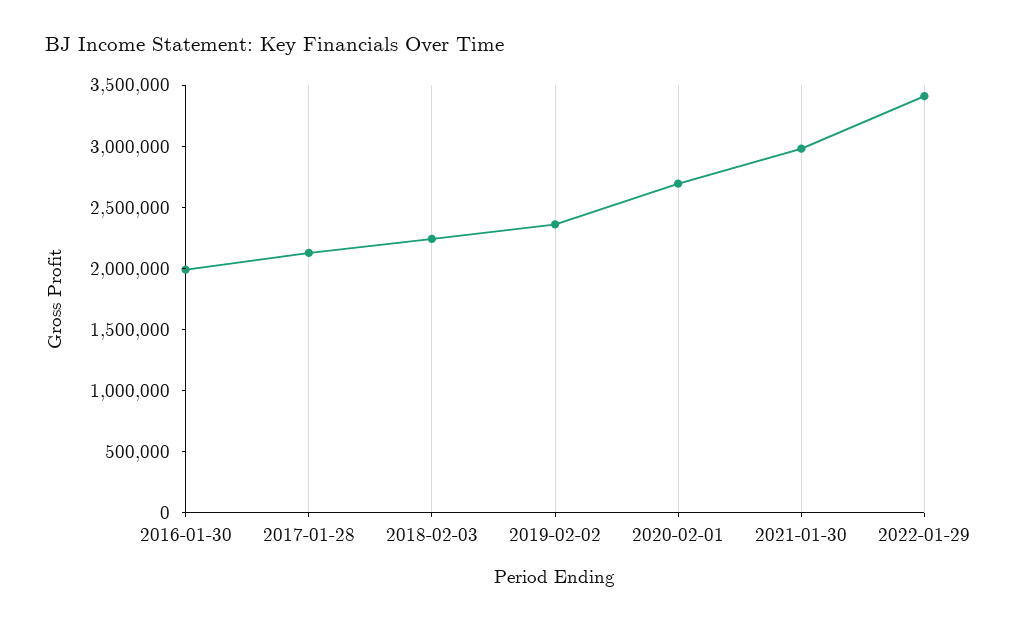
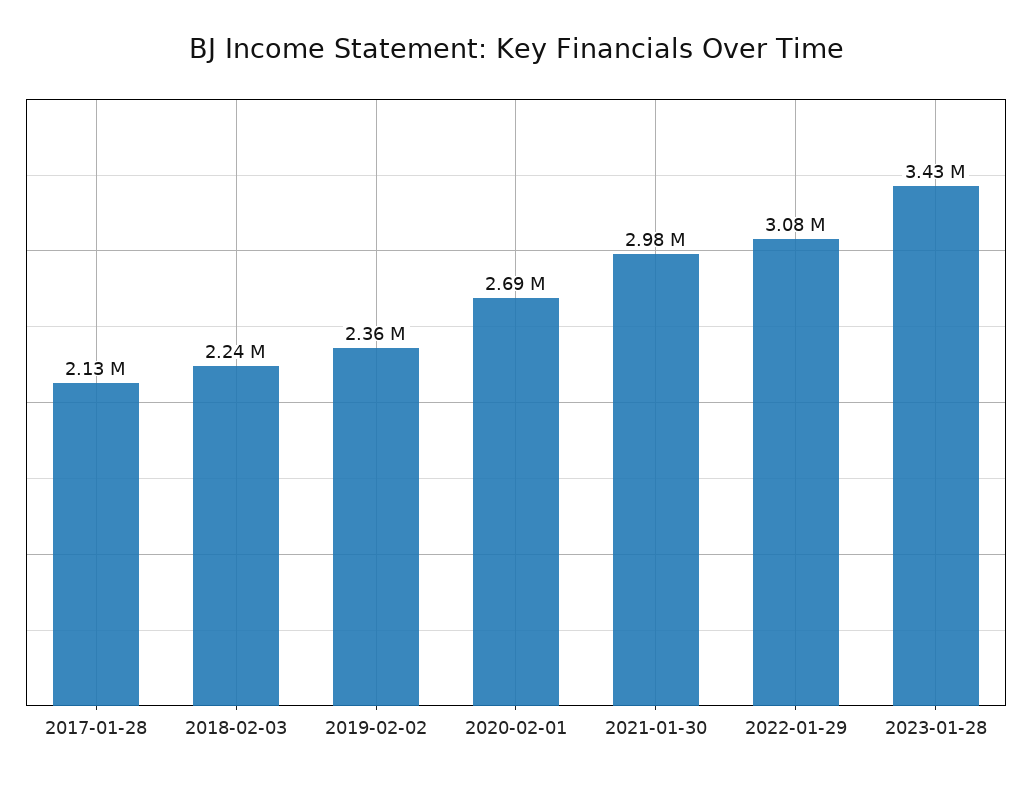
2016-01-30: 2000000 -> none
2022-01-29: 3400000 -> 3080000
2023-01-28: none -> 3430000

